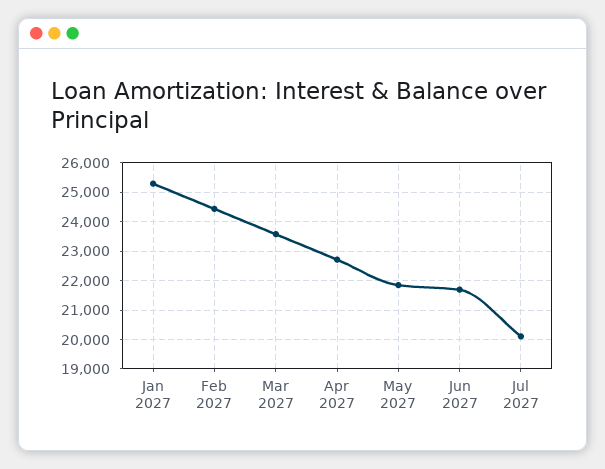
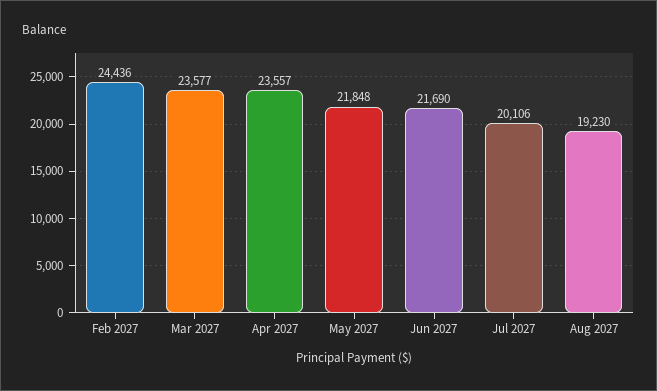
Jan 2027: 25250 -> none
Apr 2027: 22750 -> 23557
Aug 2027: none -> 19230

